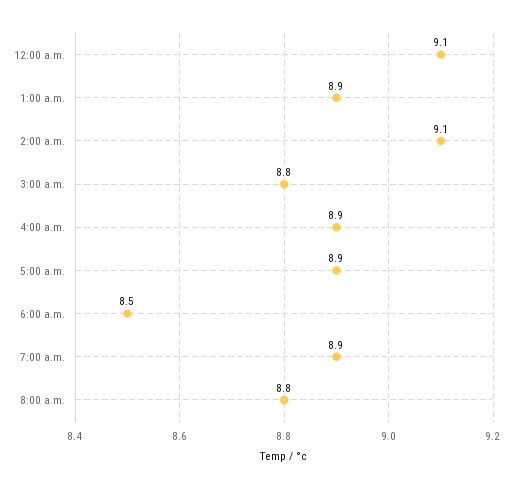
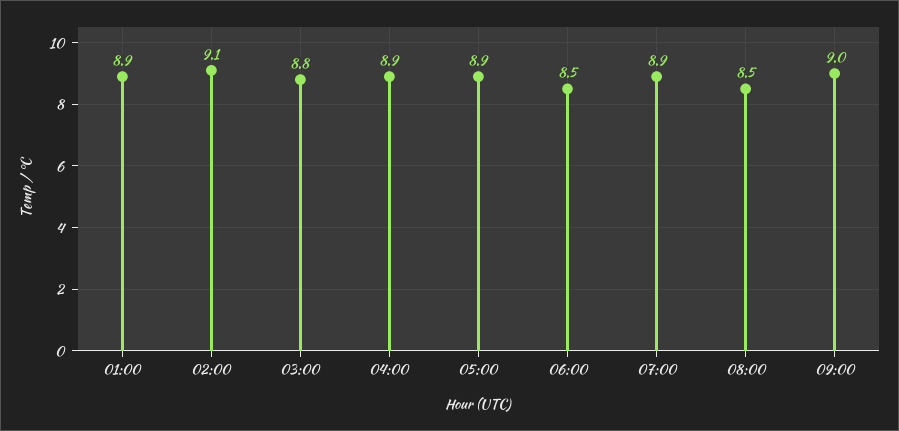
12:00 a.m.: 9.1 -> none
8:00 a.m.: 8.8 -> 8.5
09:00: none -> 9

